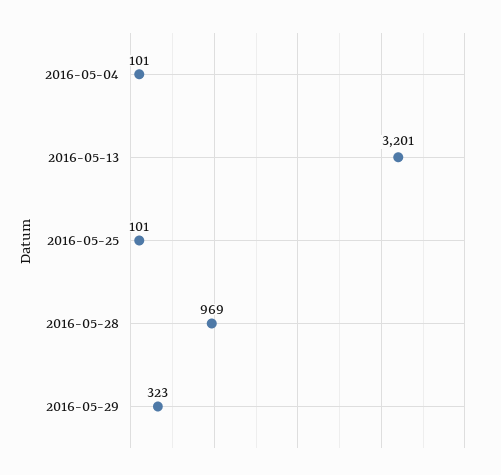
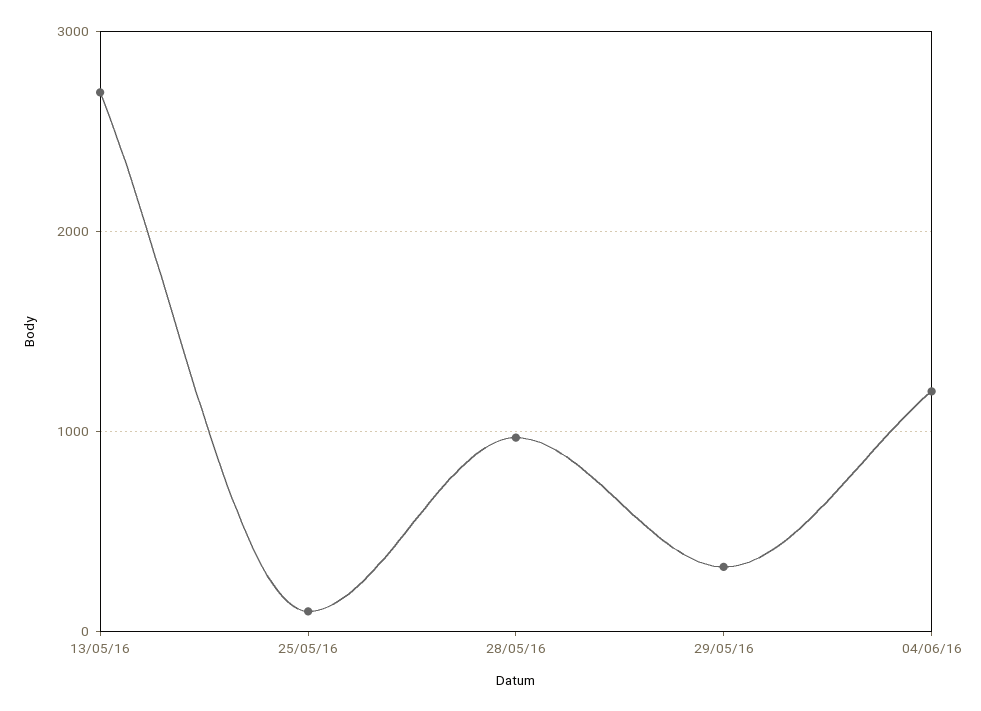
2016-05-04: 101 -> none
2016-05-13: 3201 -> 2700
04/06/16: none -> 1200

